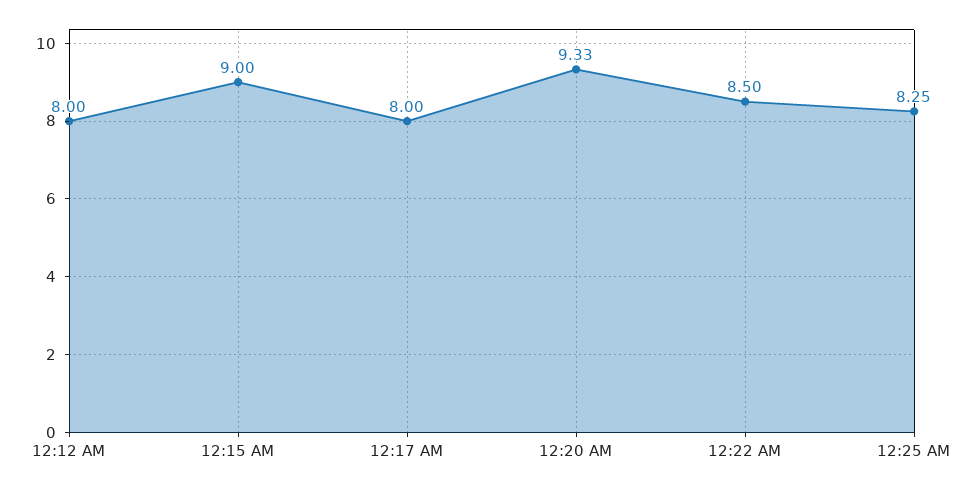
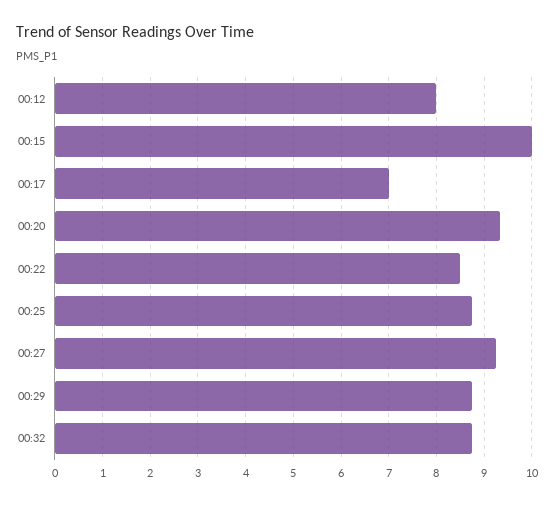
12:15 AM: 9 -> 10
12:17 AM: 8 -> 7
12:25 AM: 8.25 -> 8.8
00:27: none -> 9.2
00:29: none -> 8.8
00:32: none -> 8.8

